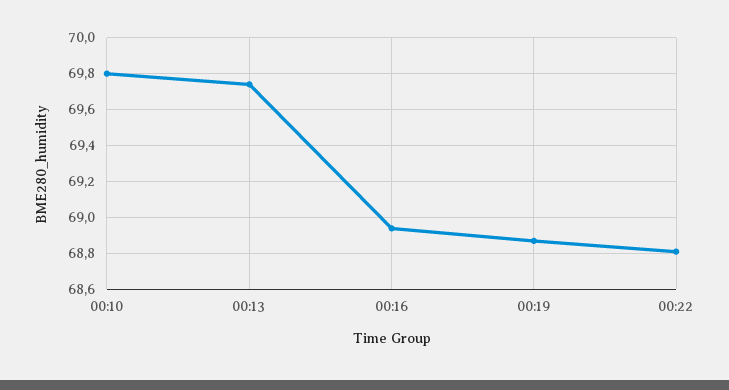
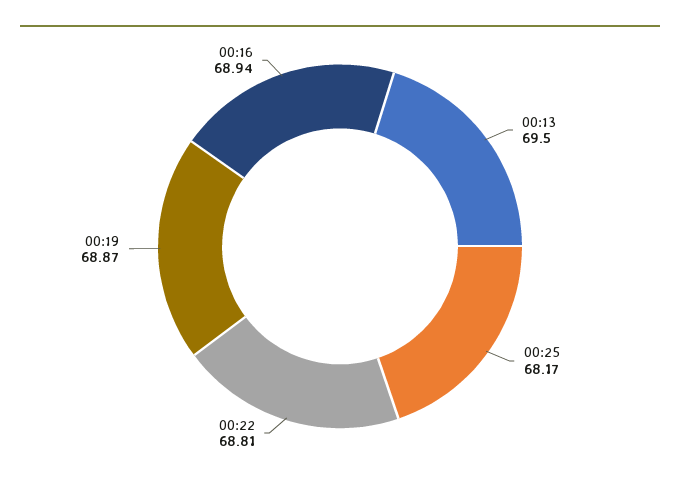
00:10: 69.8 -> none
00:13: 69.75 -> 69.5
00:25: none -> 68.17

